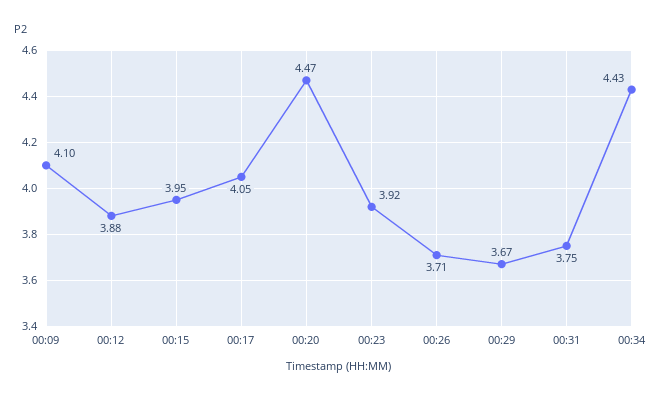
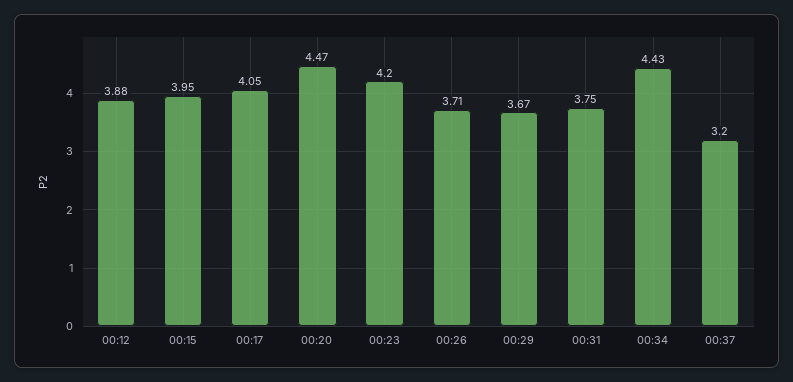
00:09: 4.1 -> none
00:23: 3.92 -> 4.2
00:37: none -> 3.2

